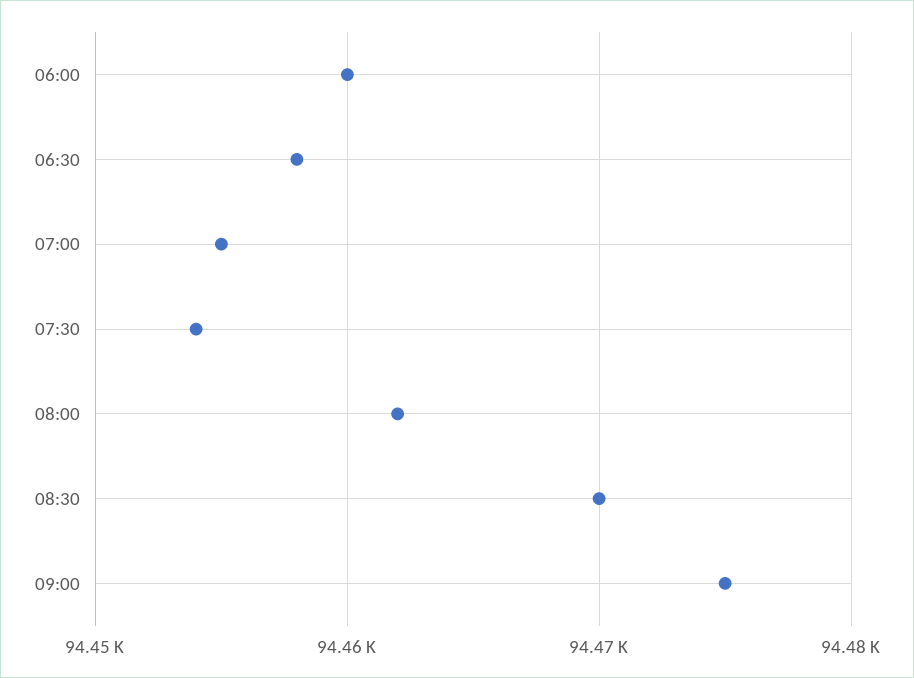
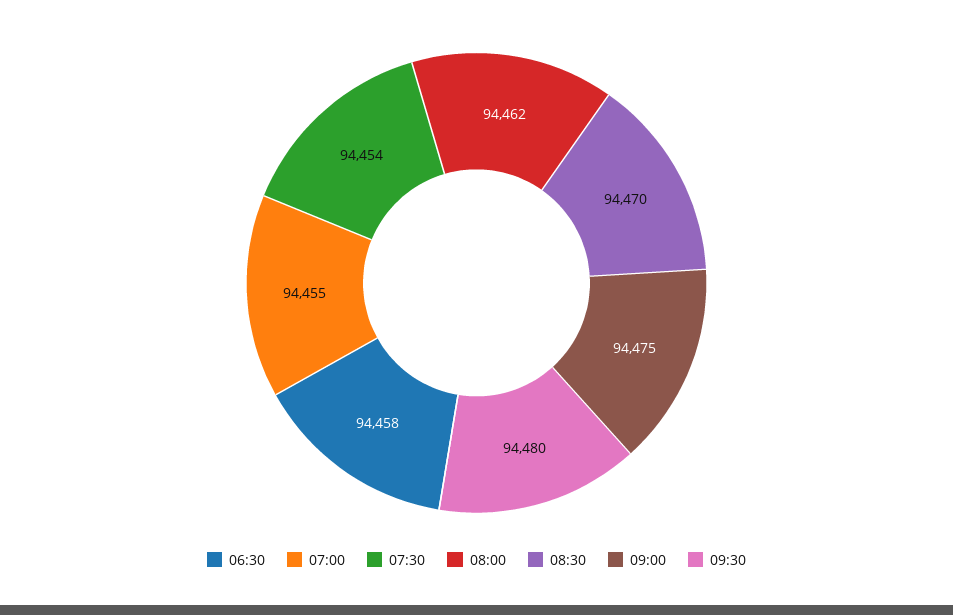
06:00: 94460 -> none
09:30: none -> 94480

